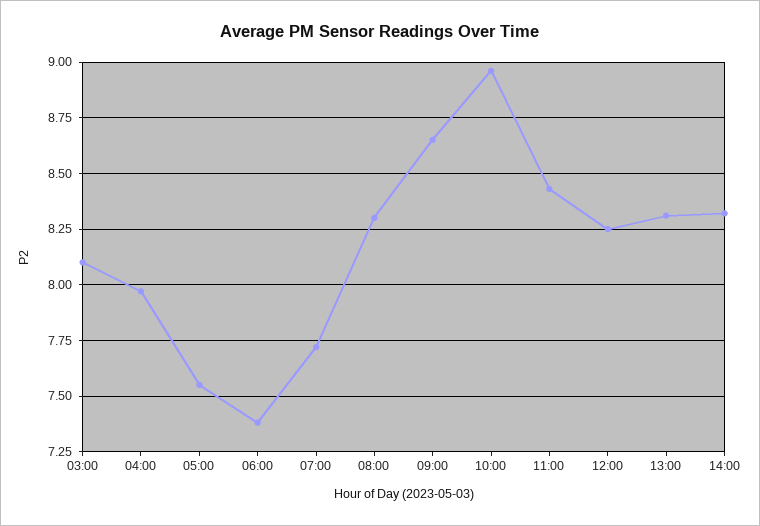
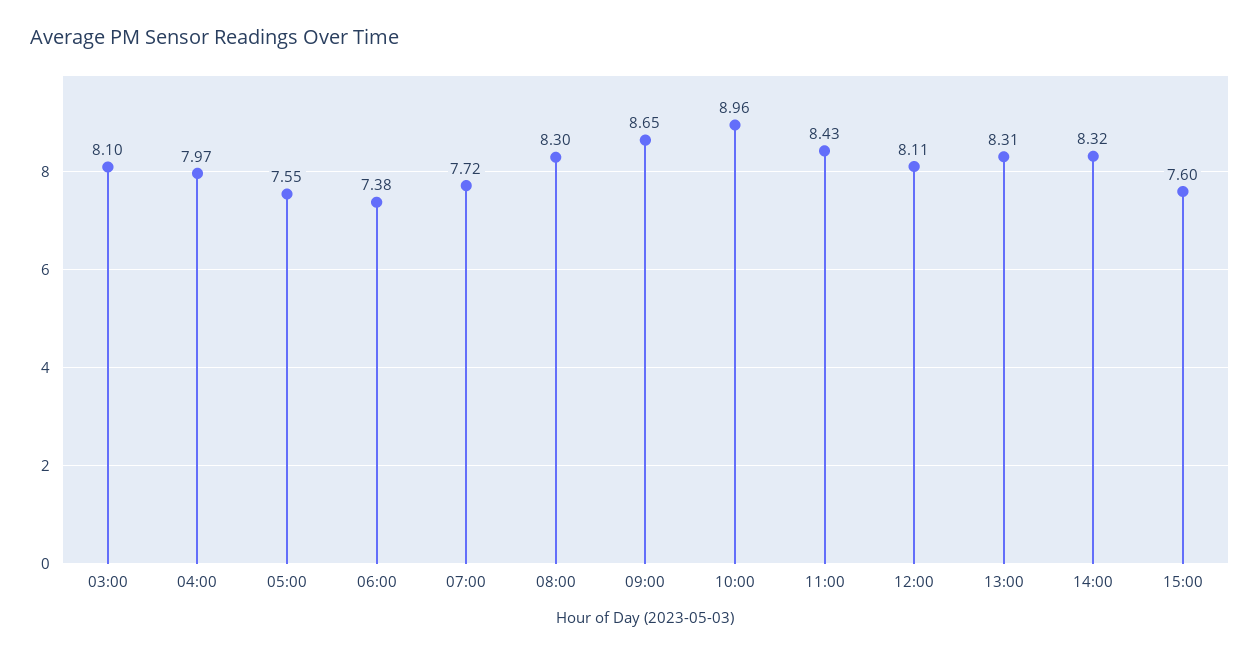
12:00: 8.25 -> 8.11
15:00: none -> 7.6

